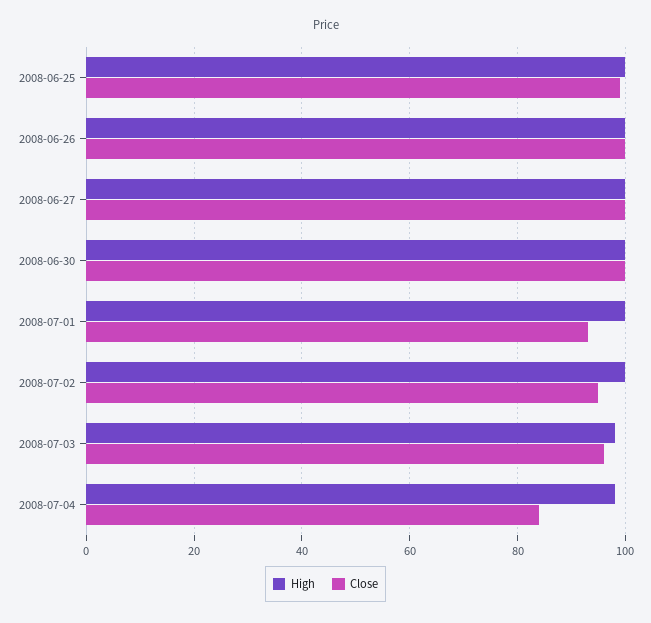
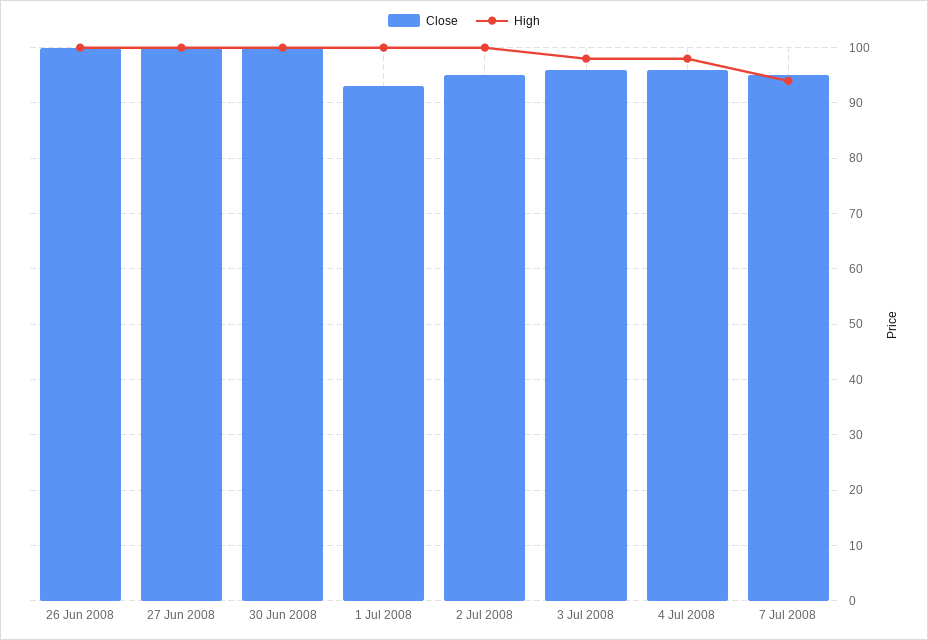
High, 2008-06-25: 100 -> none
Close, 2008-06-25: 100 -> none
Close, 2008-07-04: 85 -> 95
Close, 7 Jul 2008: none -> 95
High, 7 Jul 2008: none -> 95

